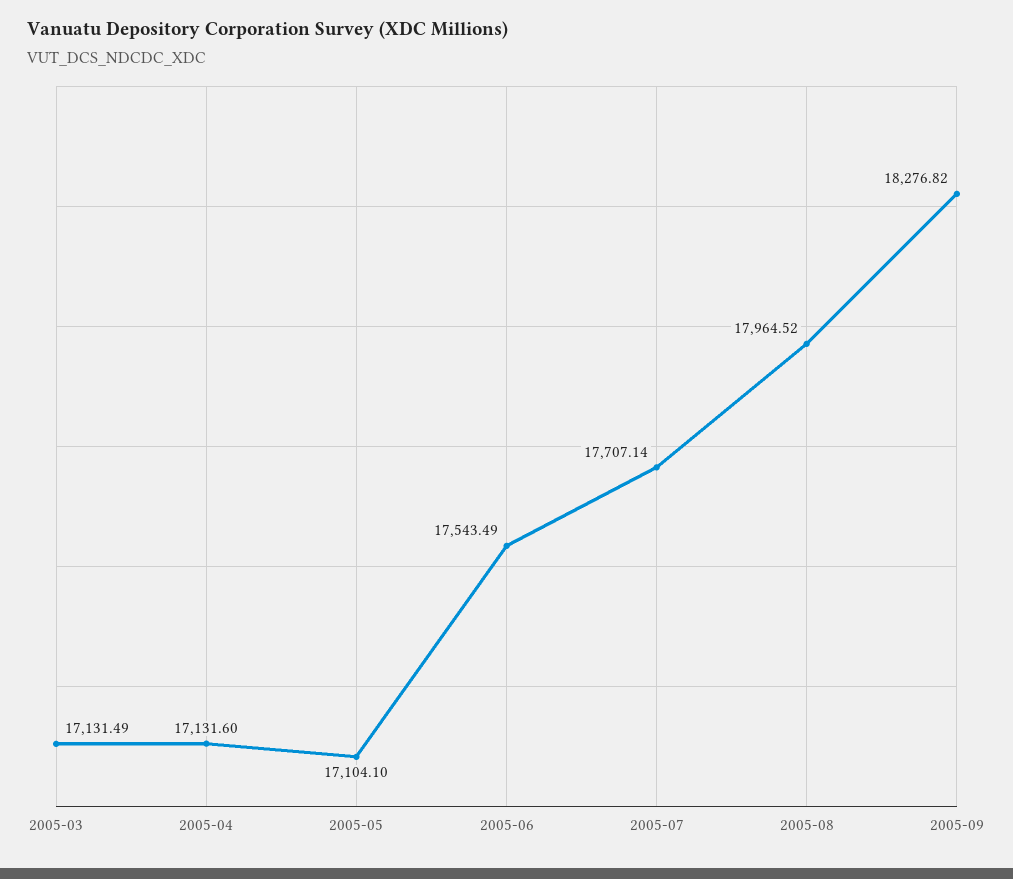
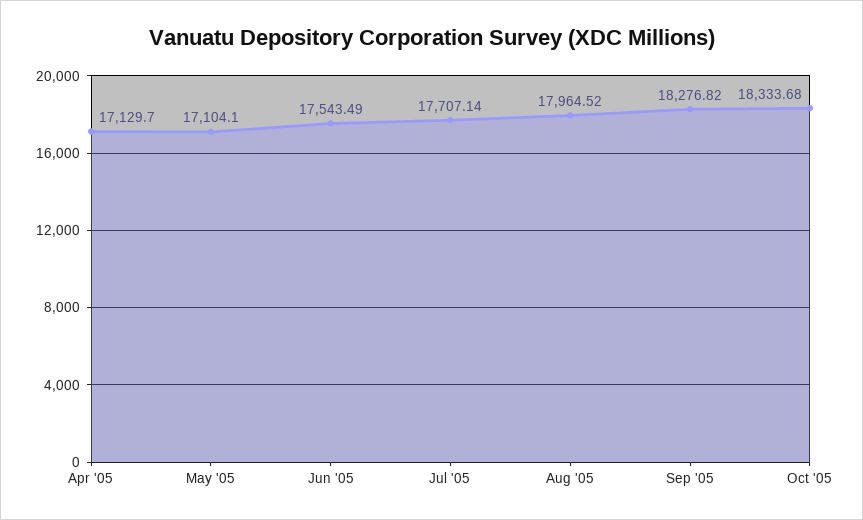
2005-03: 17131.49 -> none
2005-04: 17131.6 -> 17129.7
Oct '05: none -> 18333.68

